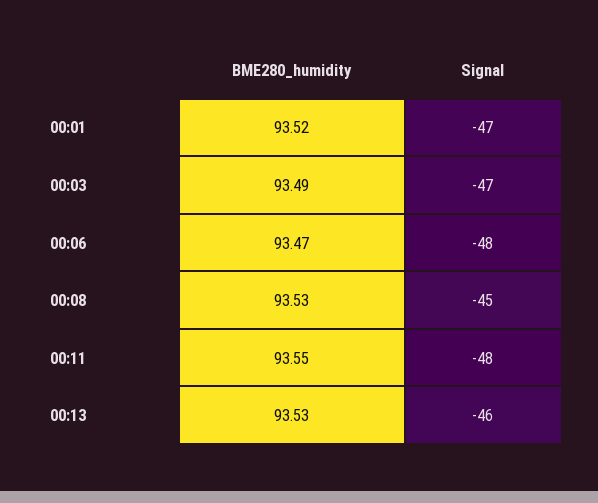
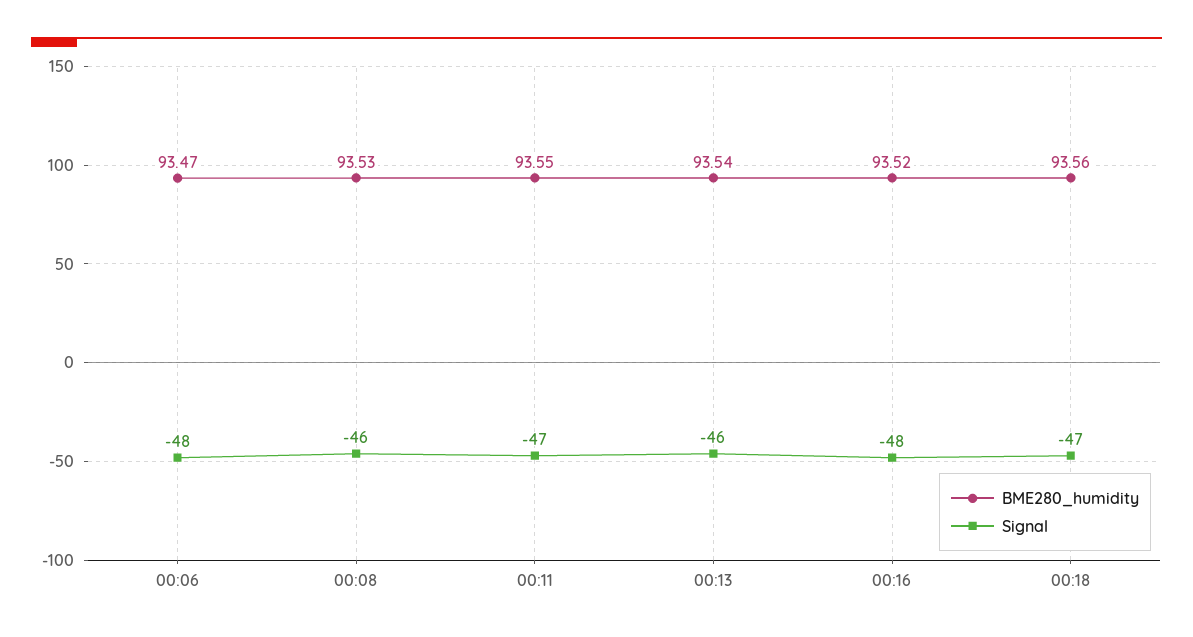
BME280_humidity, 00:01: 93.52 -> none
Signal, 00:01: -47 -> none
BME280_humidity, 00:03: 93.49 -> none
Signal, 00:03: -47 -> none
Signal, 00:08: -45 -> -46
Signal, 00:11: -48 -> -47
BME280_humidity, 00:13: 93.53 -> 93.54
BME280_humidity, 00:16: none -> 93.52
Signal, 00:16: none -> -48
BME280_humidity, 00:18: none -> 93.56
Signal, 00:18: none -> -47

